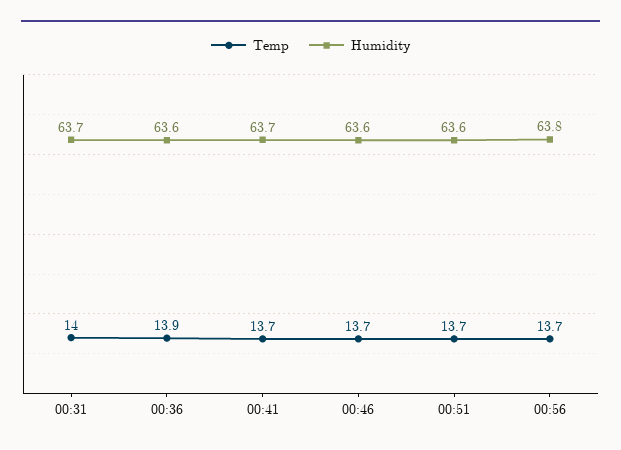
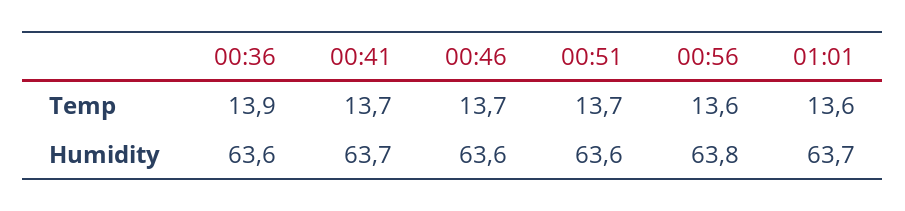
Temp, 00:31: 14 -> none
Humidity, 00:31: 63.7 -> none
Temp, 00:56: 13.7 -> 13.6
Temp, 01:01: none -> 13.6
Humidity, 01:01: none -> 63.7

